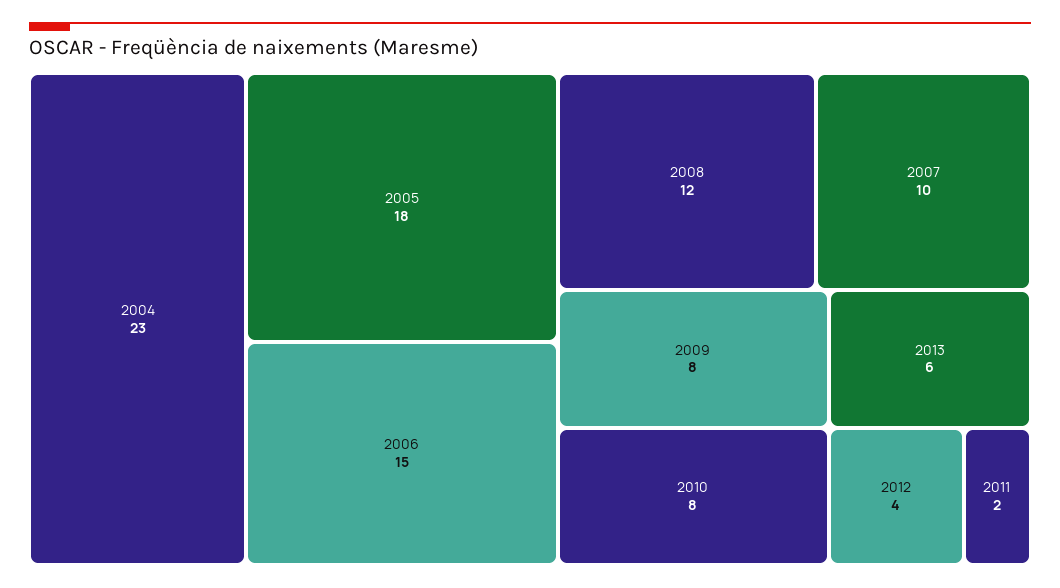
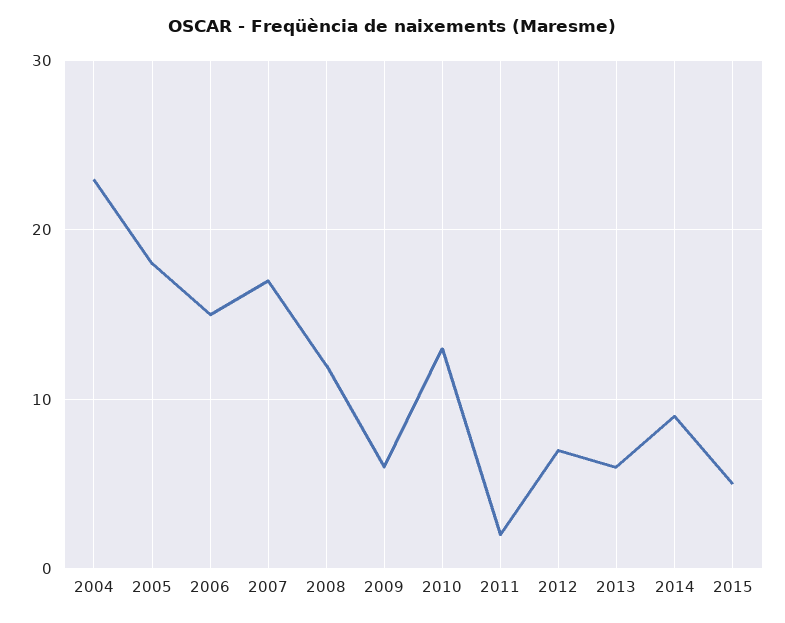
2007: 10 -> 17
2009: 8 -> 6
2010: 8 -> 13
2012: 4 -> 7
2014: none -> 9
2015: none -> 5

